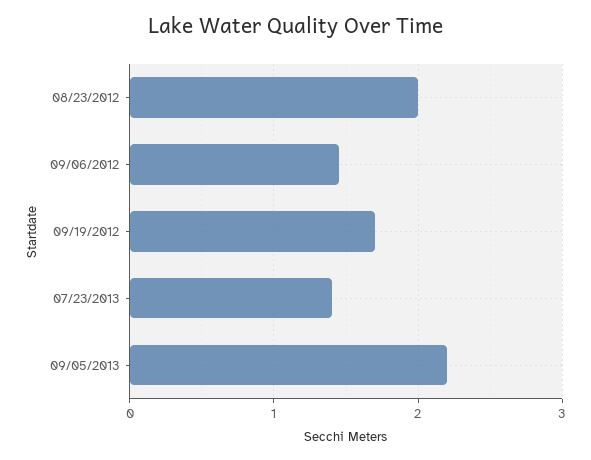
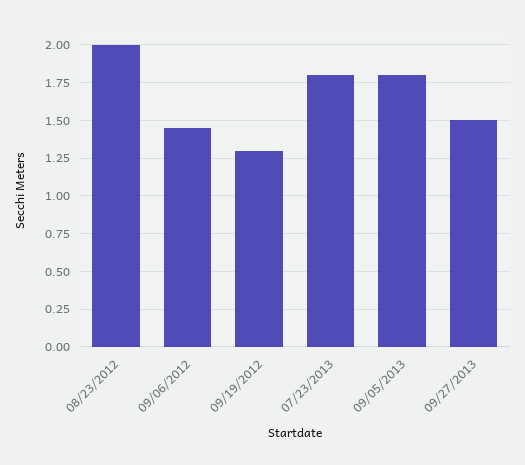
09/19/2012: 1.7 -> 1.3
07/23/2013: 1.4 -> 1.8
09/05/2013: 2.2 -> 1.8
09/27/2013: none -> 1.5

